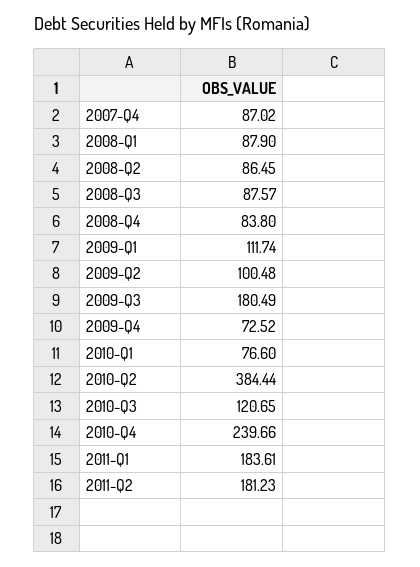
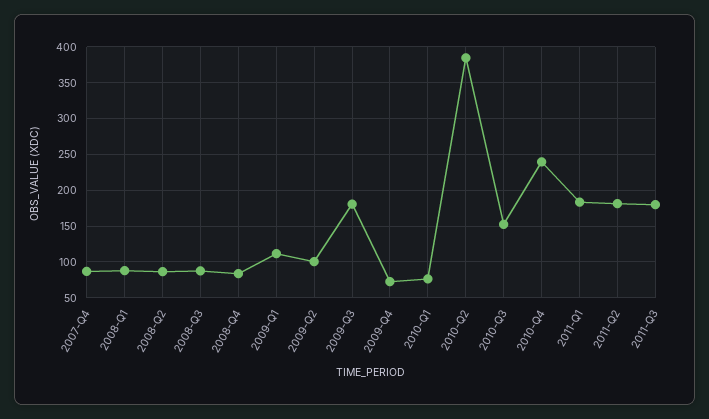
2010-Q3: 120.65 -> 150
2011-Q3: none -> 180

